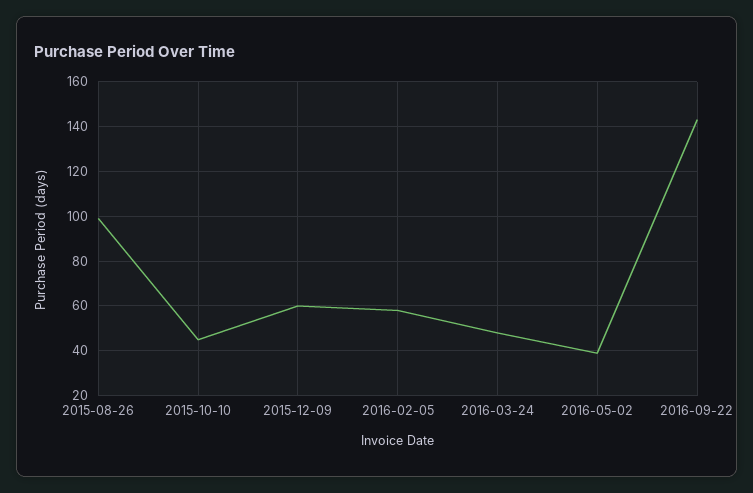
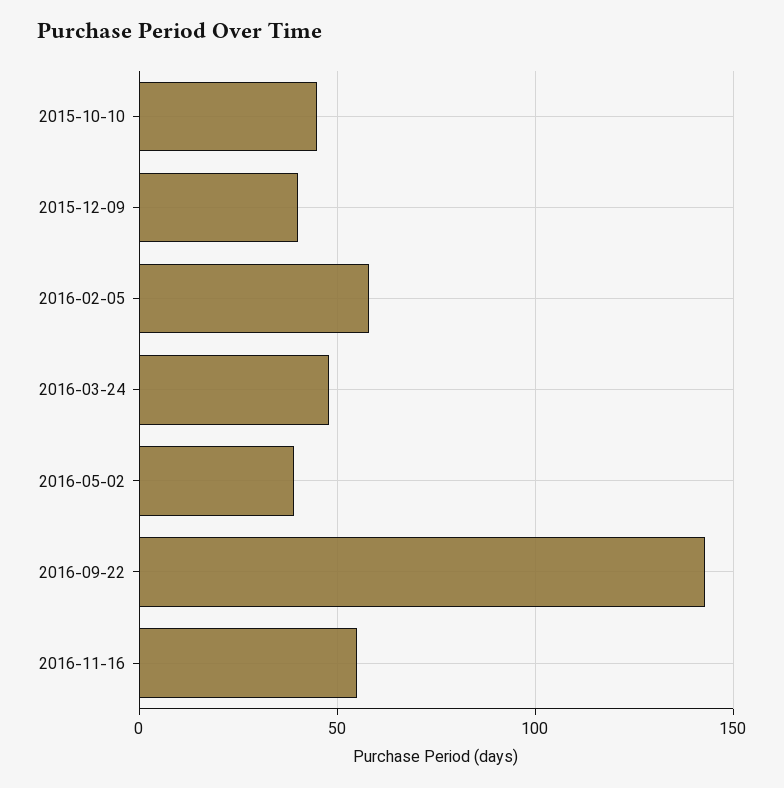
2015-08-26: 100 -> none
2015-12-09: 60 -> 40
2016-11-16: none -> 55

